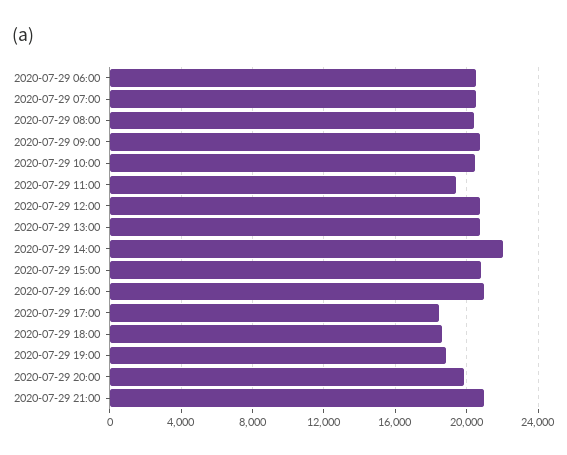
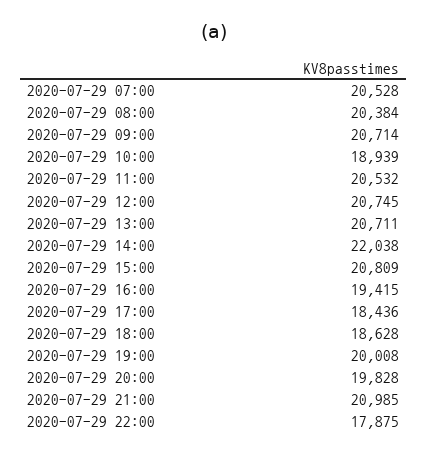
2020-07-29 06:00: 20500 -> none
2020-07-29 10:00: 20500 -> 18939
2020-07-29 11:00: 19500 -> 20532
2020-07-29 16:00: 21000 -> 19415
2020-07-29 19:00: 19000 -> 20008
2020-07-29 22:00: none -> 17875

